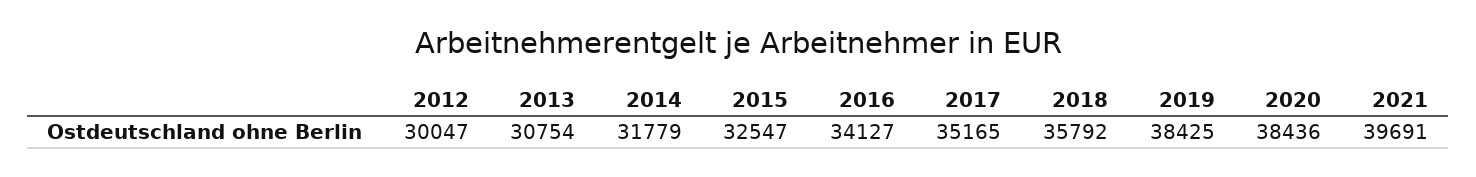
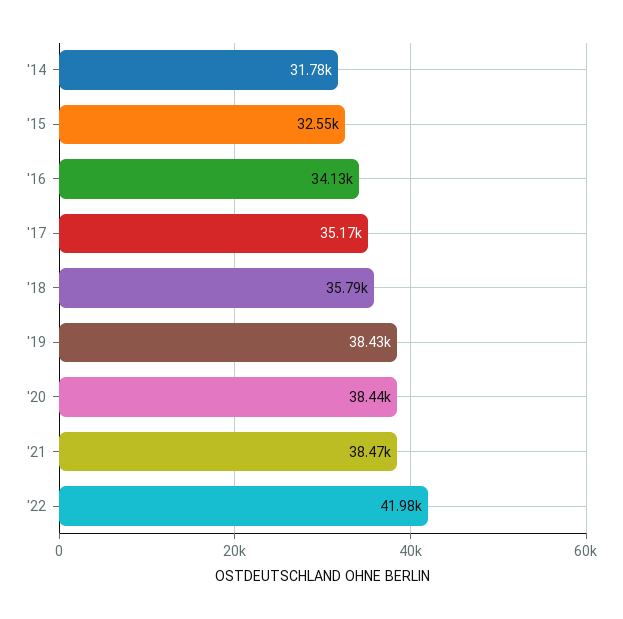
2012: 30047 -> none
2013: 30754 -> none
2021: 39691 -> 38470
'22: none -> 41980

